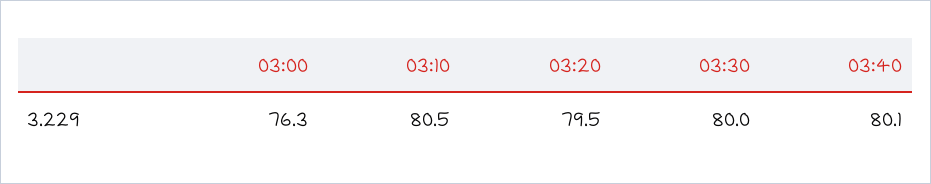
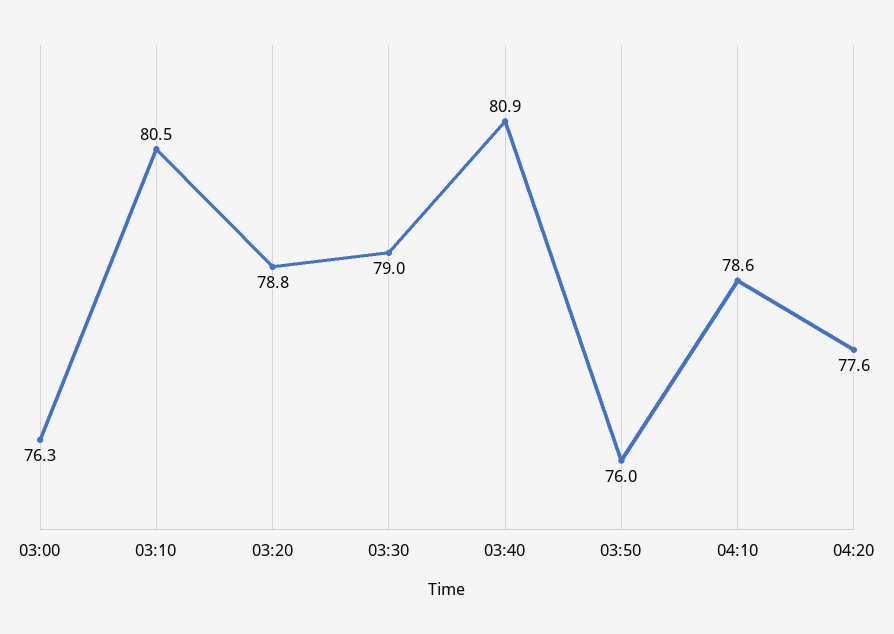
03:20: 79.5 -> 78.8
03:30: 80 -> 79
03:40: 80.1 -> 80.9
03:50: none -> 76
04:10: none -> 78.6
04:20: none -> 77.6

